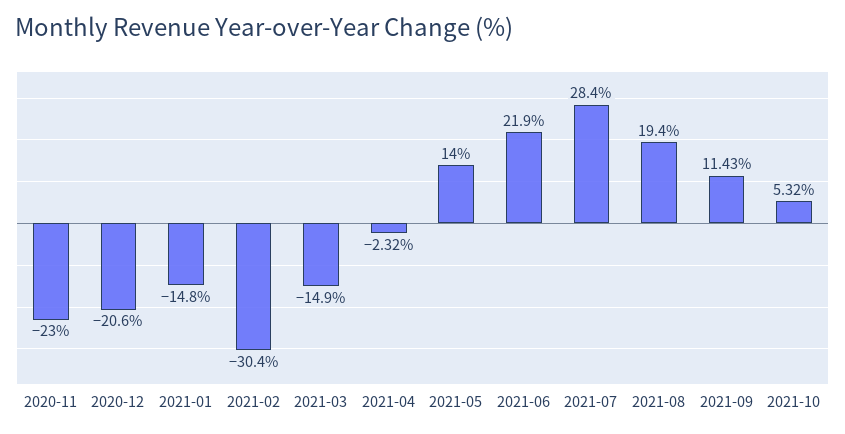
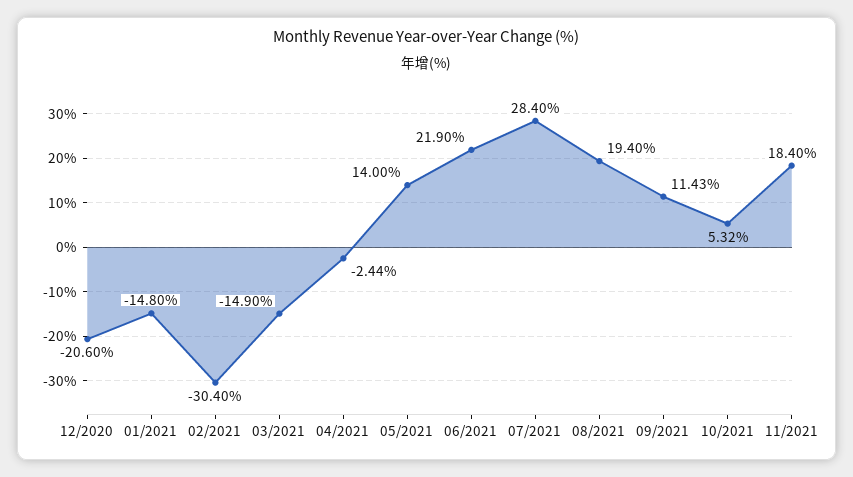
2020-11: -23 -> none
2021-04: -2.32 -> -2.44
11/2021: none -> 18.4

